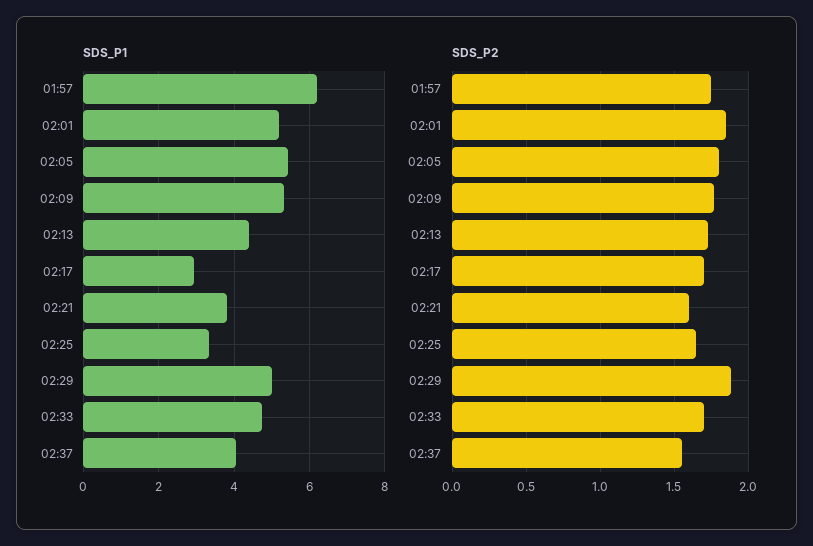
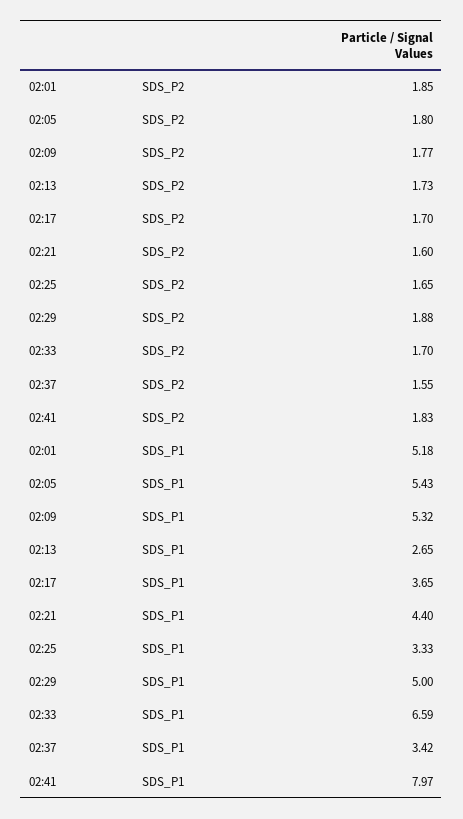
SDS_P1, 01:57: 6.2 -> none
SDS_P1, 02:13: 4.4 -> 2.65
SDS_P1, 02:17: 3 -> 3.65
SDS_P1, 02:21: 3.8 -> 4.4
SDS_P1, 02:33: 4.8 -> 6.59
SDS_P1, 02:37: 4 -> 3.42
SDS_P2, 01:57: 1.75 -> none
SDS_P2, 02:41: none -> 1.83
SDS_P1, 02:41: none -> 7.97

